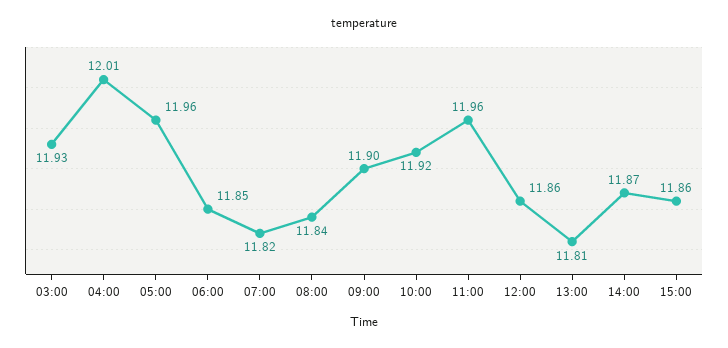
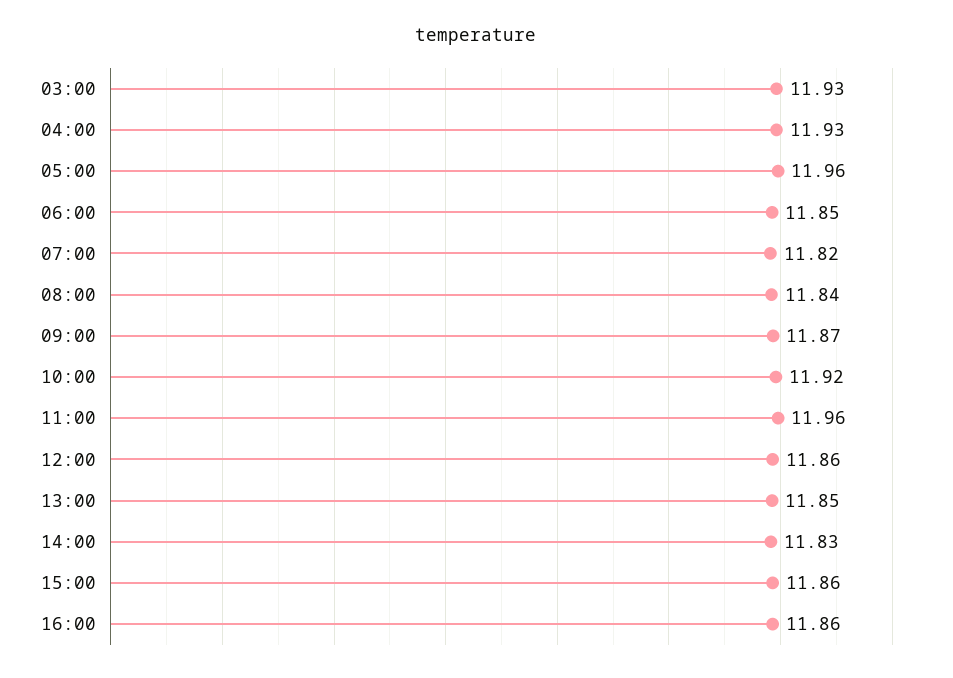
04:00: 12.01 -> 11.93
09:00: 11.9 -> 11.87
13:00: 11.81 -> 11.85
14:00: 11.87 -> 11.83
16:00: none -> 11.86

